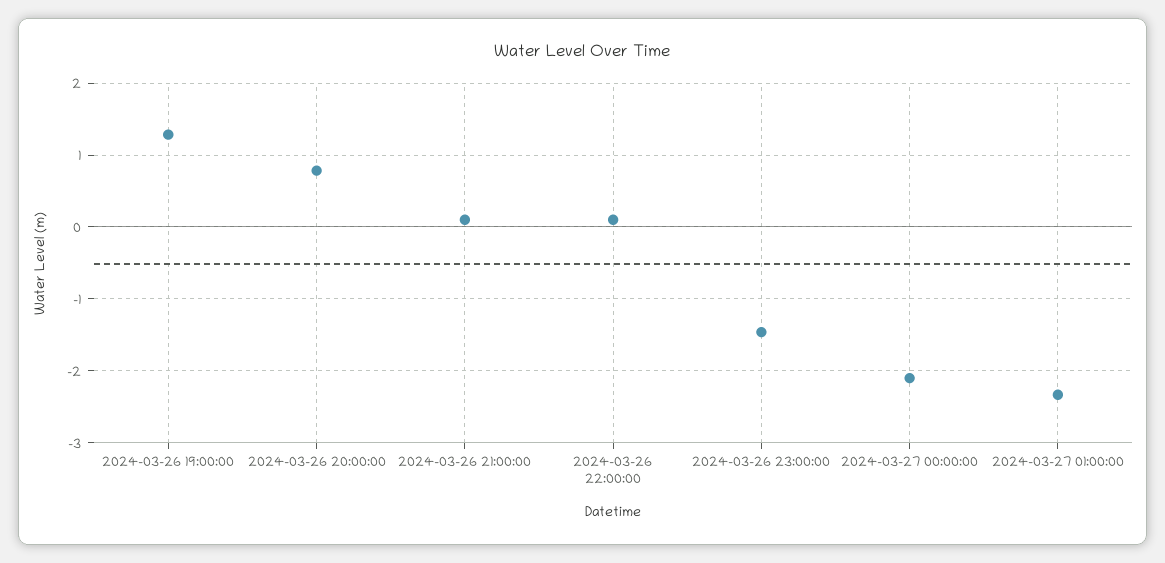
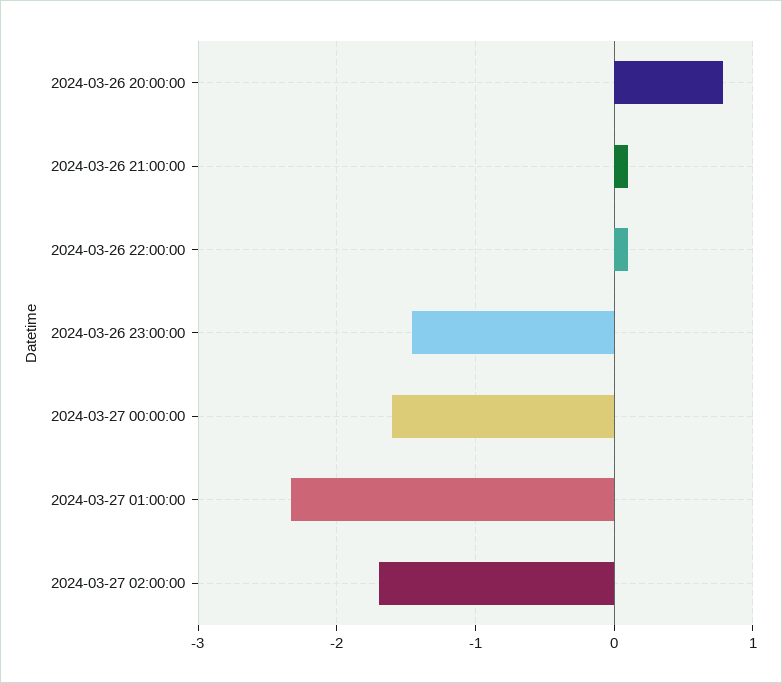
2024-03-26 19:00:00: 1.3 -> none
2024-03-27 00:00:00: -2.1 -> -1.6
2024-03-27 02:00:00: none -> -1.7

